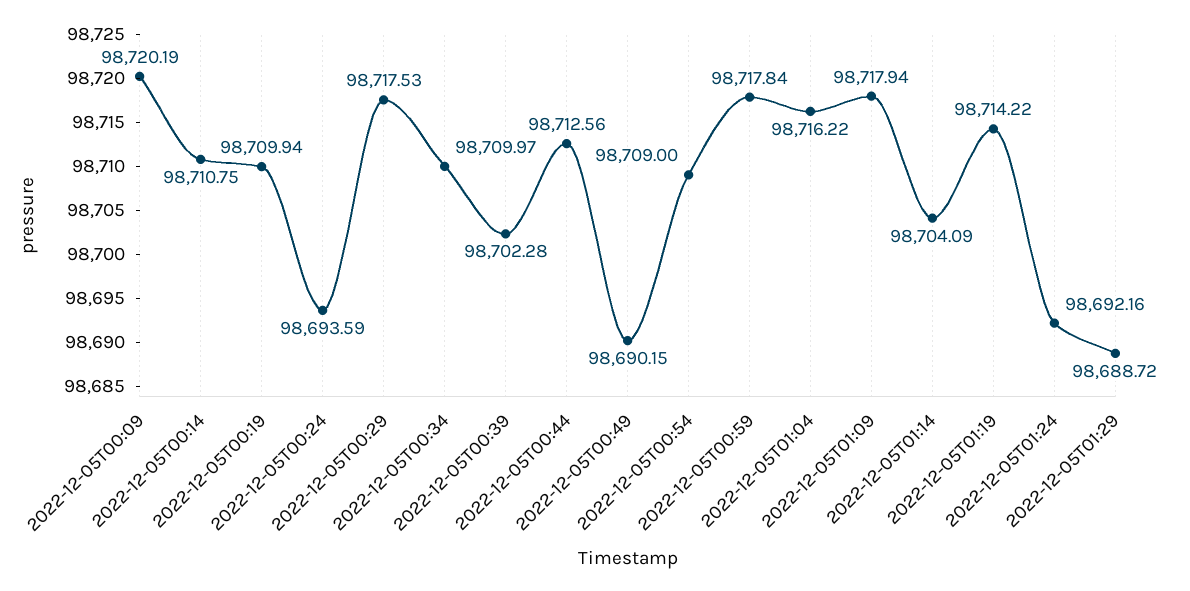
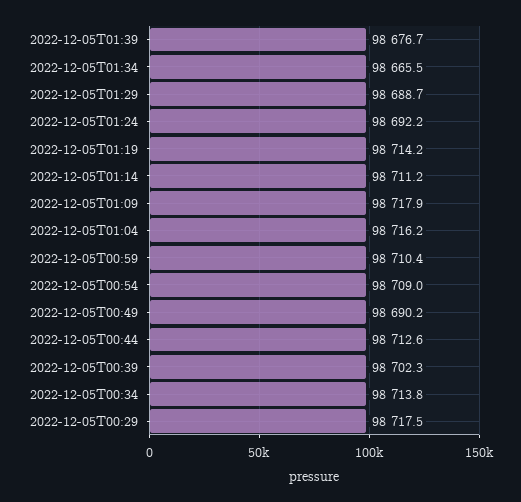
2022-12-05T00:09: 98720.19 -> none
2022-12-05T00:14: 98710.75 -> none
2022-12-05T00:19: 98709.94 -> none
2022-12-05T00:24: 98693.59 -> none
2022-12-05T00:34: 98709.97 -> 98713.8
2022-12-05T00:59: 98717.84 -> 98710.4
2022-12-05T01:14: 98704.09 -> 98711.2
2022-12-05T01:39: none -> 98676.7
2022-12-05T01:34: none -> 98665.5

